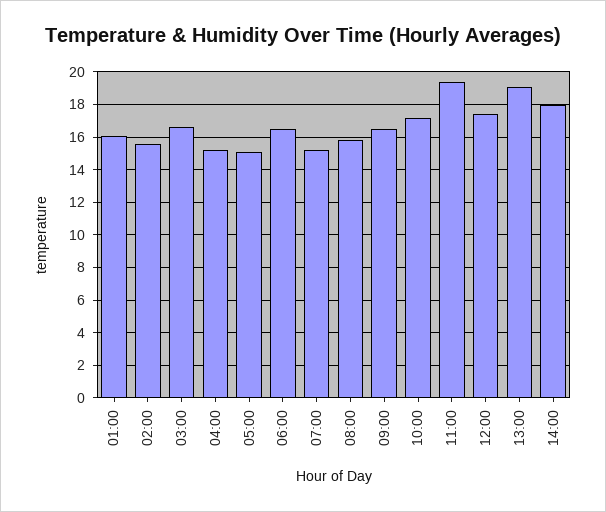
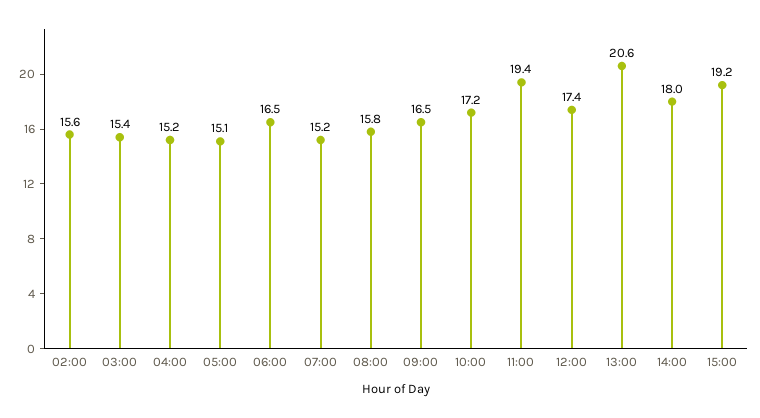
01:00: 16 -> none
03:00: 16.5 -> 15.4
13:00: 19 -> 20.6
15:00: none -> 19.2

